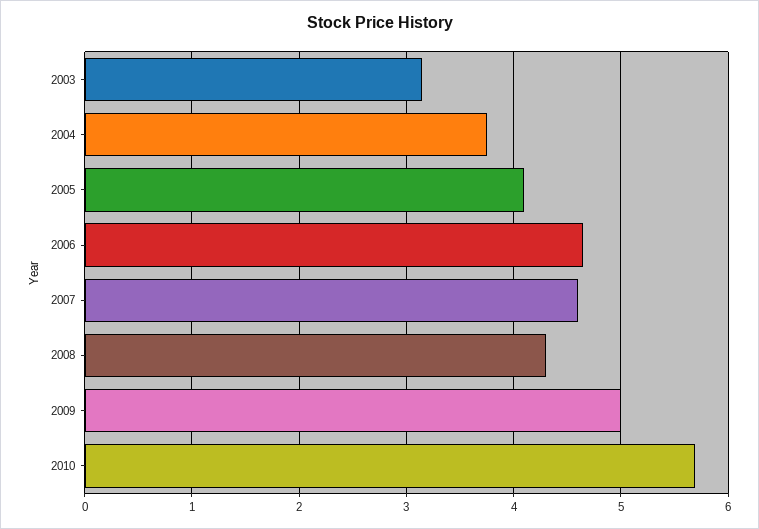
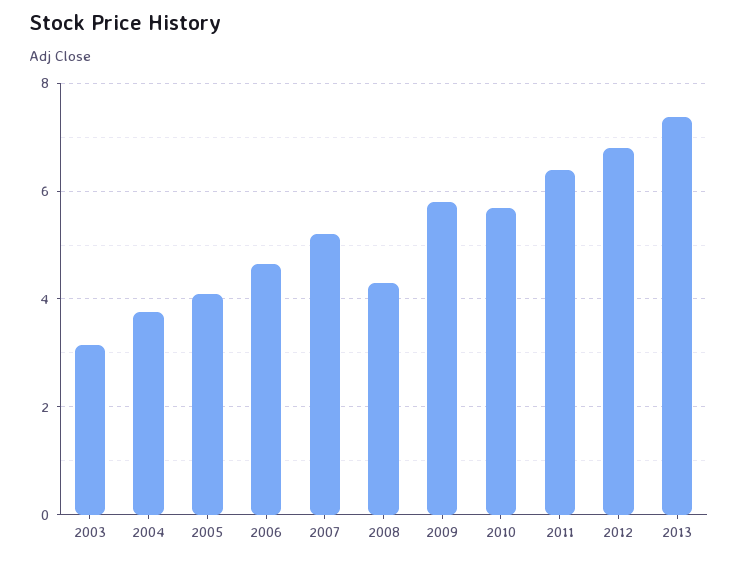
2007: 4.6 -> 5.2
2009: 5 -> 5.8
2011: none -> 6.4
2012: none -> 6.8
2013: none -> 7.4

